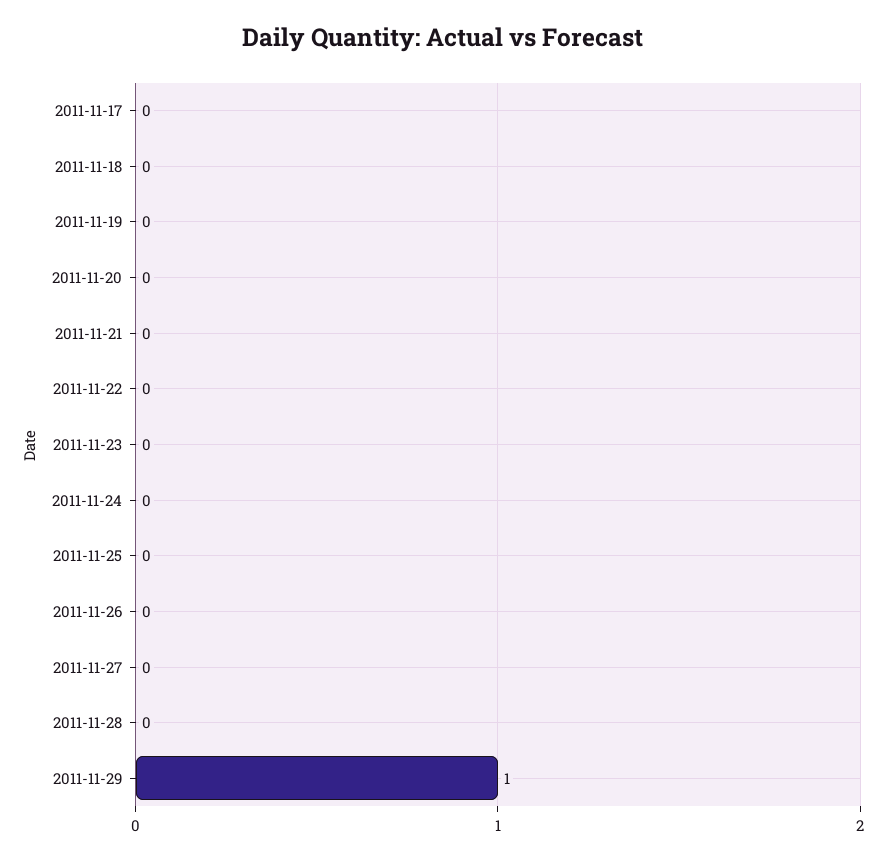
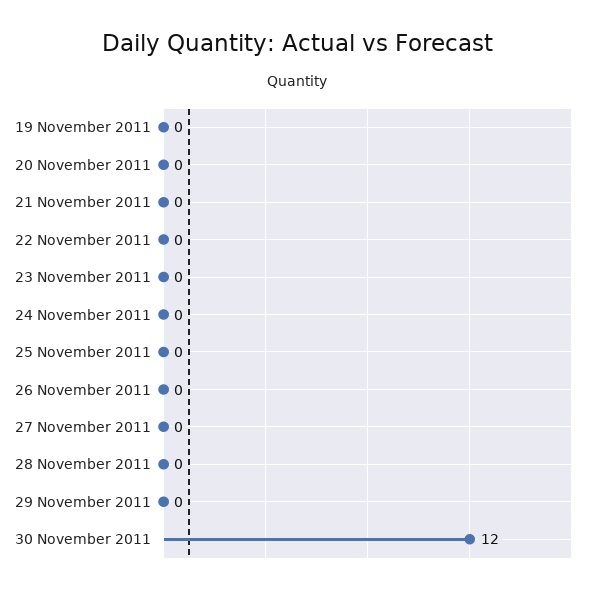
2011-11-17: 0 -> none
2011-11-18: 0 -> none
2011-11-29: 1 -> 0
30 November 2011: none -> 12

